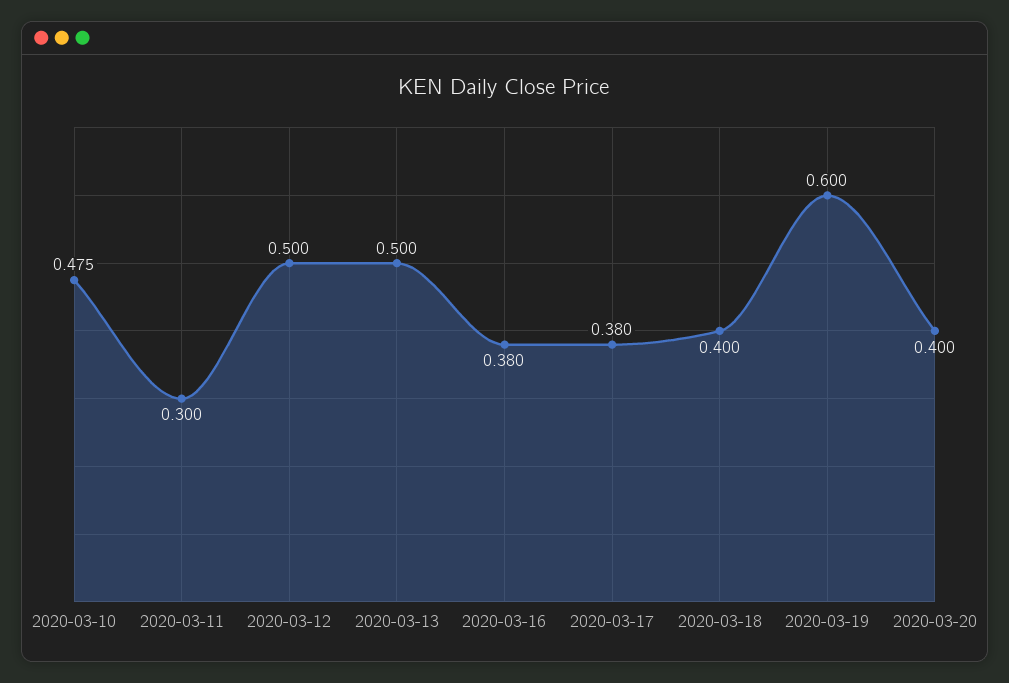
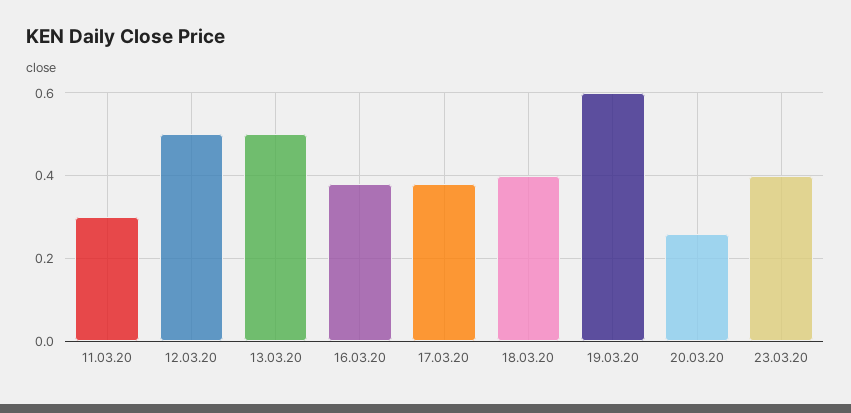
2020-03-10: 0.475 -> none
2020-03-20: 0.4 -> 0.25
23.03.20: none -> 0.4

